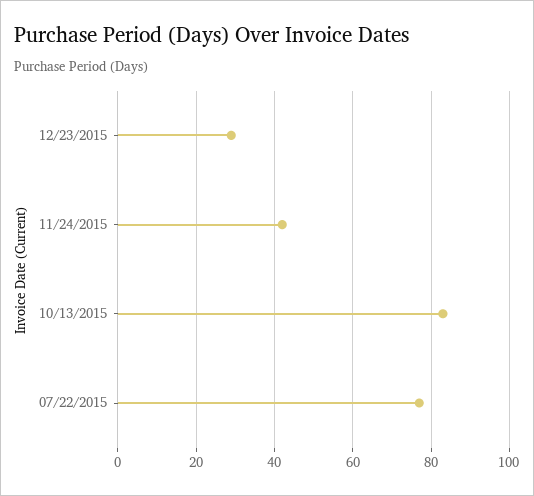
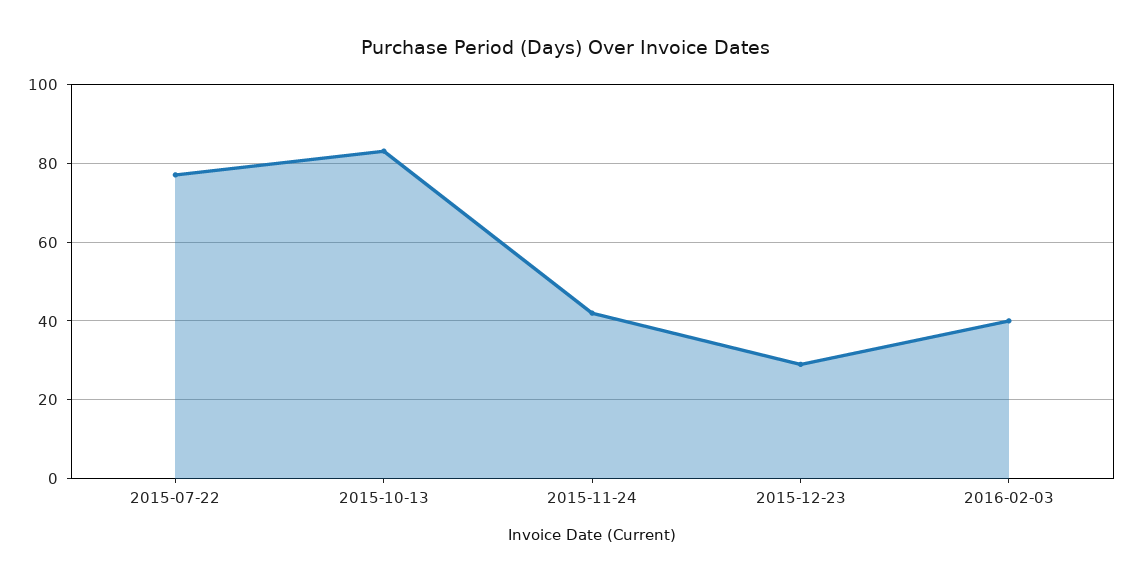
2016-02-03: none -> 40

